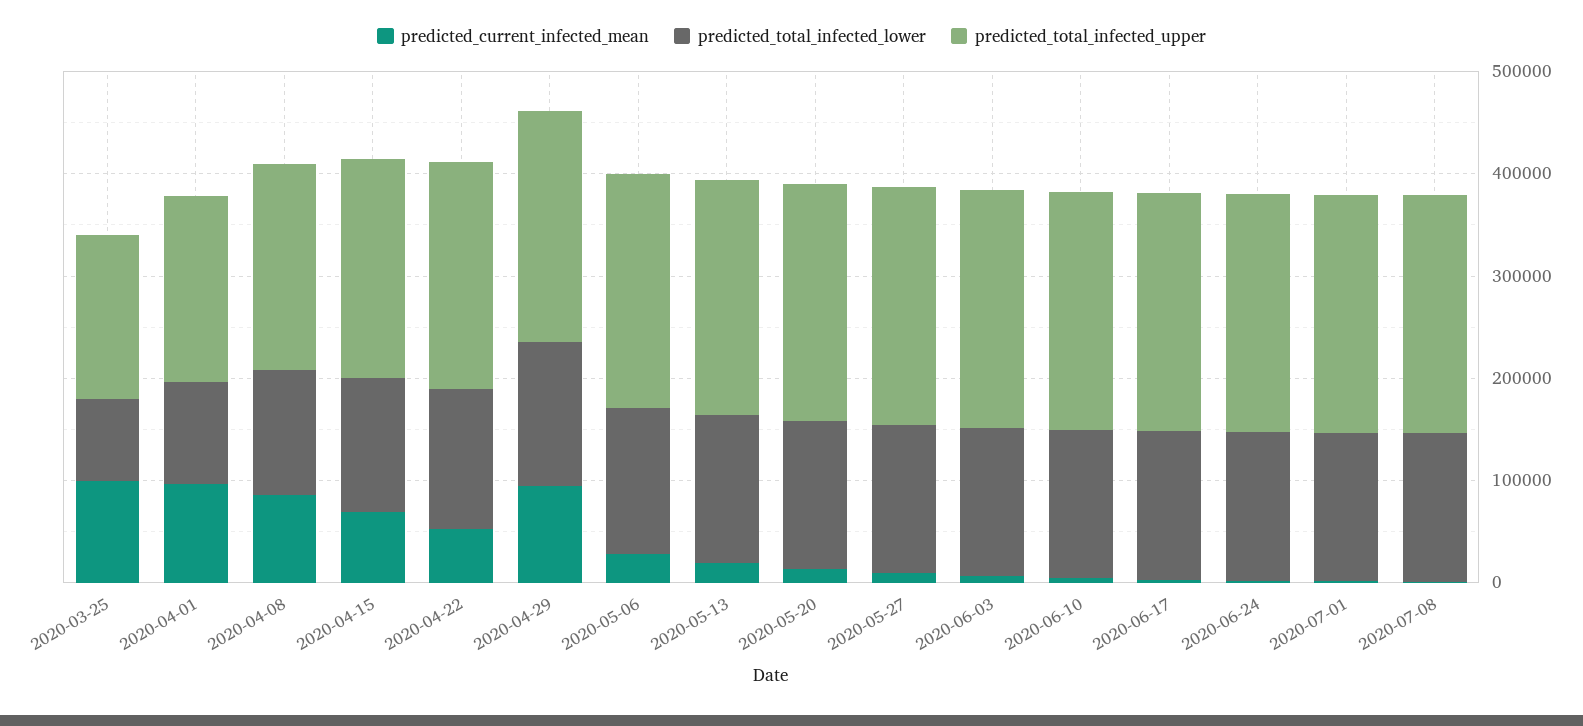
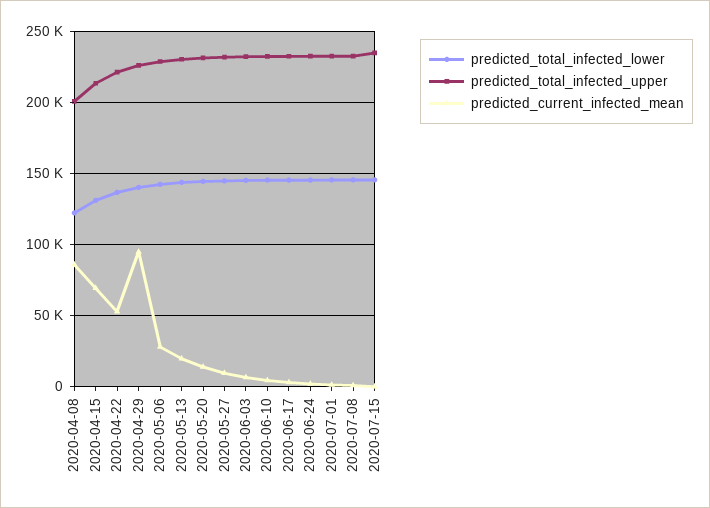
predicted_current_infected_mean, 2020-03-25: 100000 -> none
predicted_total_infected_lower, 2020-03-25: 80000 -> none
predicted_total_infected_upper, 2020-03-25: 160000 -> none
predicted_current_infected_mean, 2020-04-01: 100000 -> none
predicted_total_infected_lower, 2020-04-01: 100000 -> none
predicted_total_infected_upper, 2020-04-01: 180000 -> none
predicted_total_infected_lower, 2020-07-15: none -> 145000
predicted_total_infected_upper, 2020-07-15: none -> 235000
predicted_current_infected_mean, 2020-07-15: none -> 0

